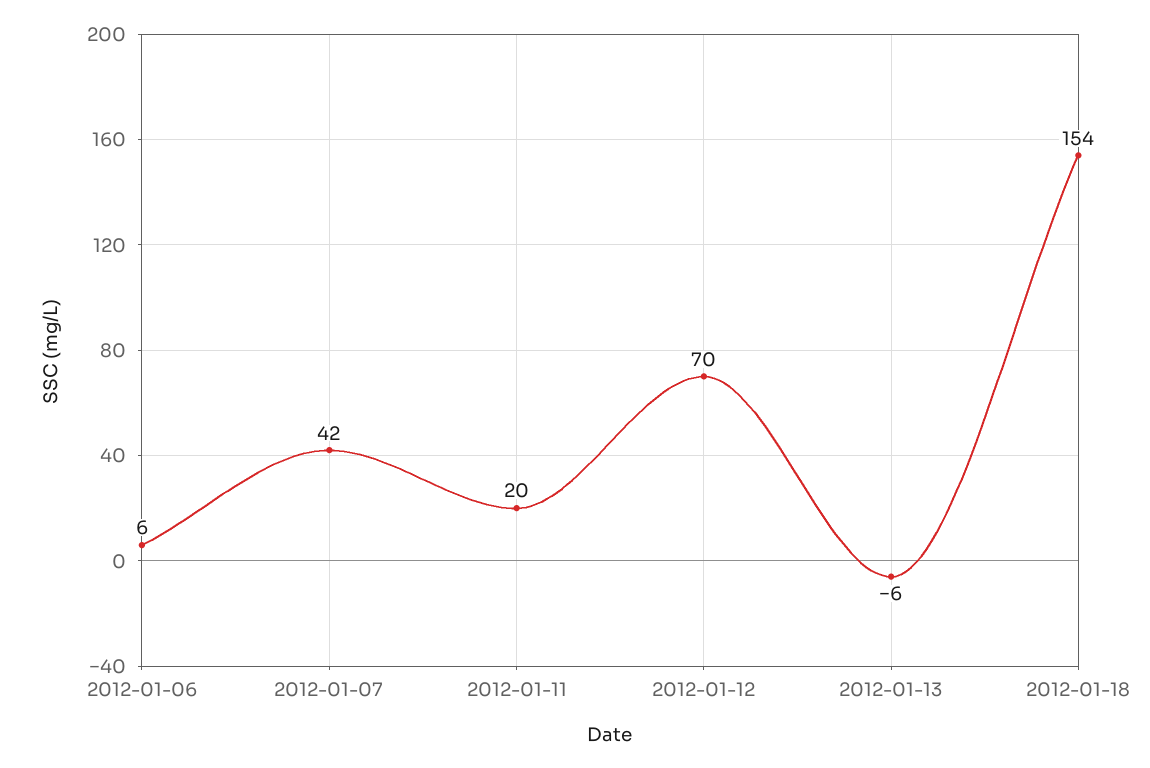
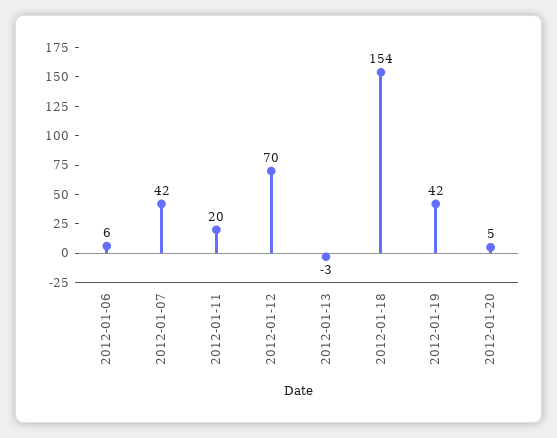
2012-01-13: -6 -> -3
2012-01-19: none -> 42
2012-01-20: none -> 5

